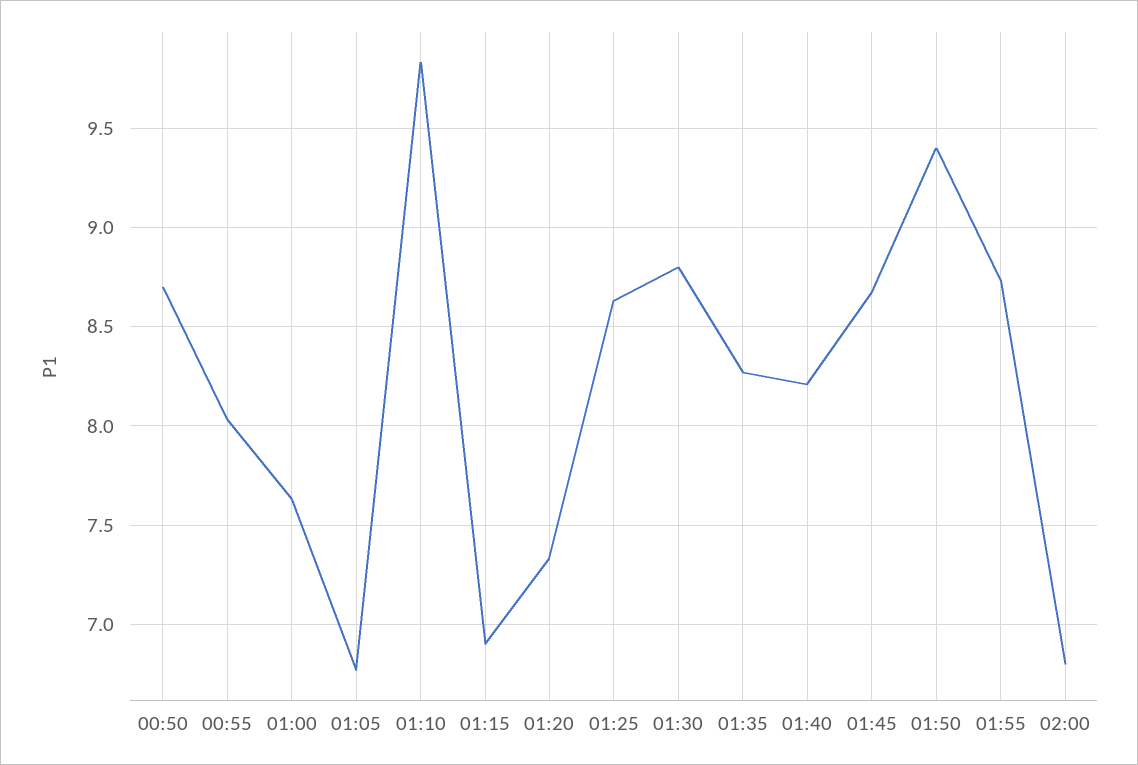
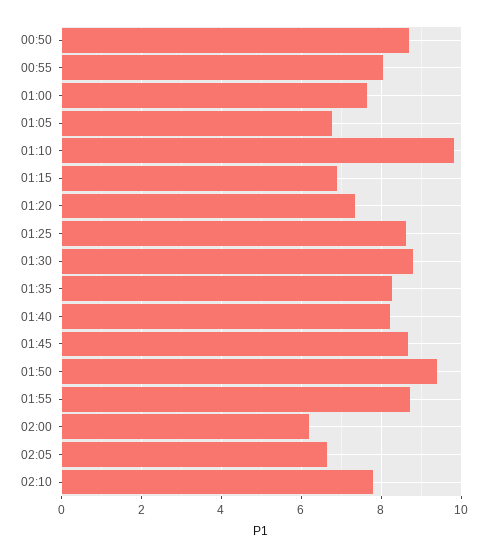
02:00: 6.8 -> 6.2
02:05: none -> 6.6
02:10: none -> 7.8

